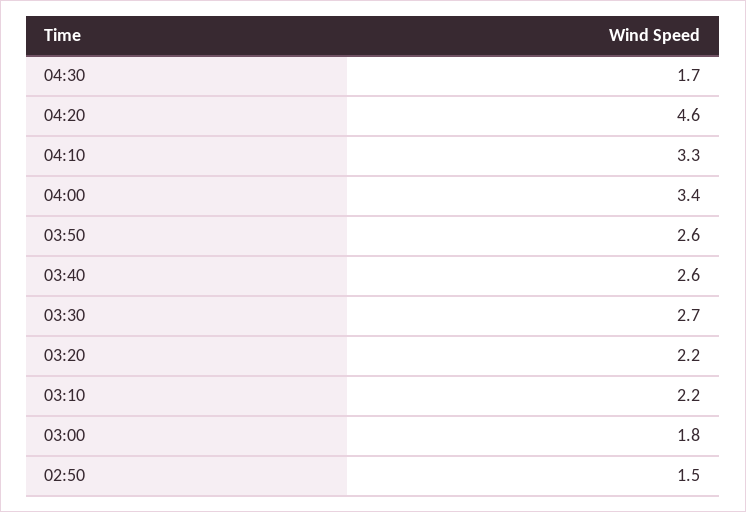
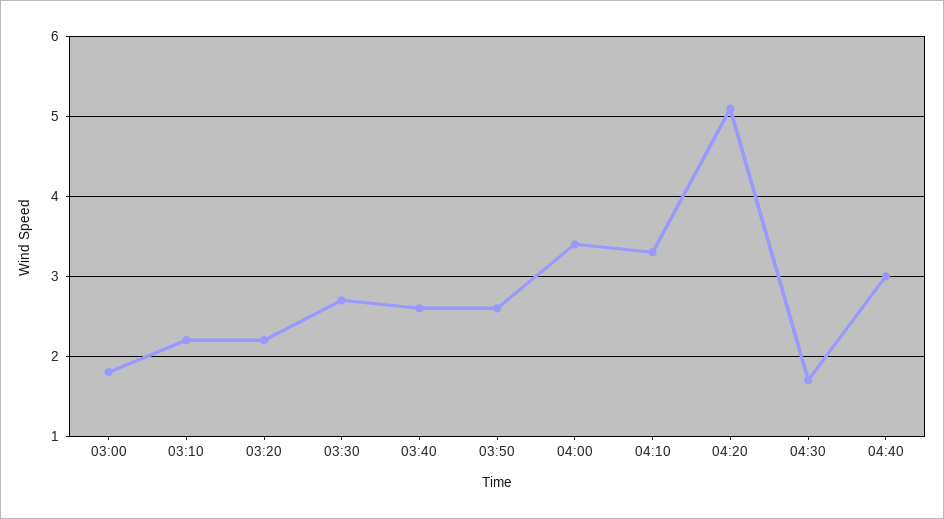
04:20: 4.6 -> 5.1
02:50: 1.5 -> none
04:40: none -> 3

